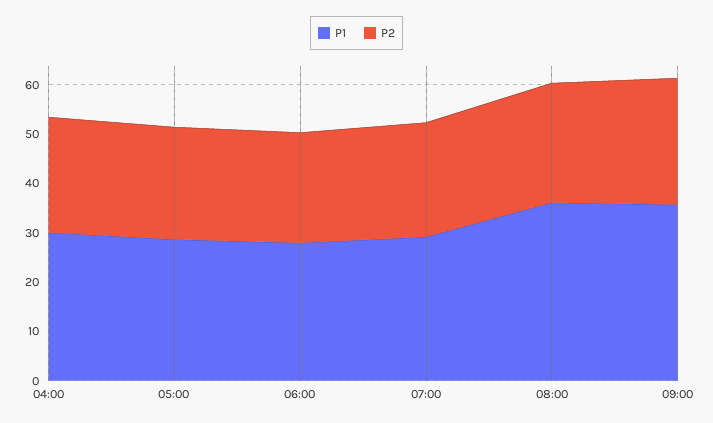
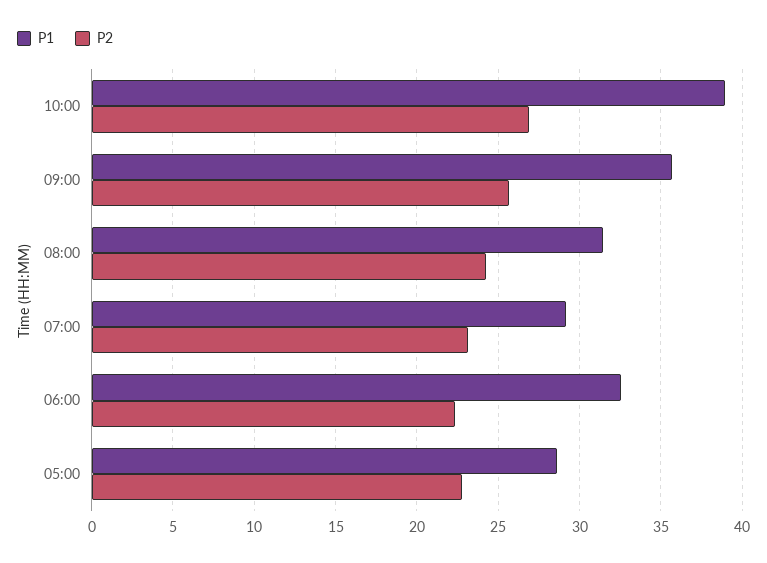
P1, 04:00: 30 -> none
P2, 04:00: 24 -> none
P1, 06:00: 28 -> 32.5
P1, 08:00: 36 -> 31.5
P1, 10:00: none -> 39
P2, 10:00: none -> 27

